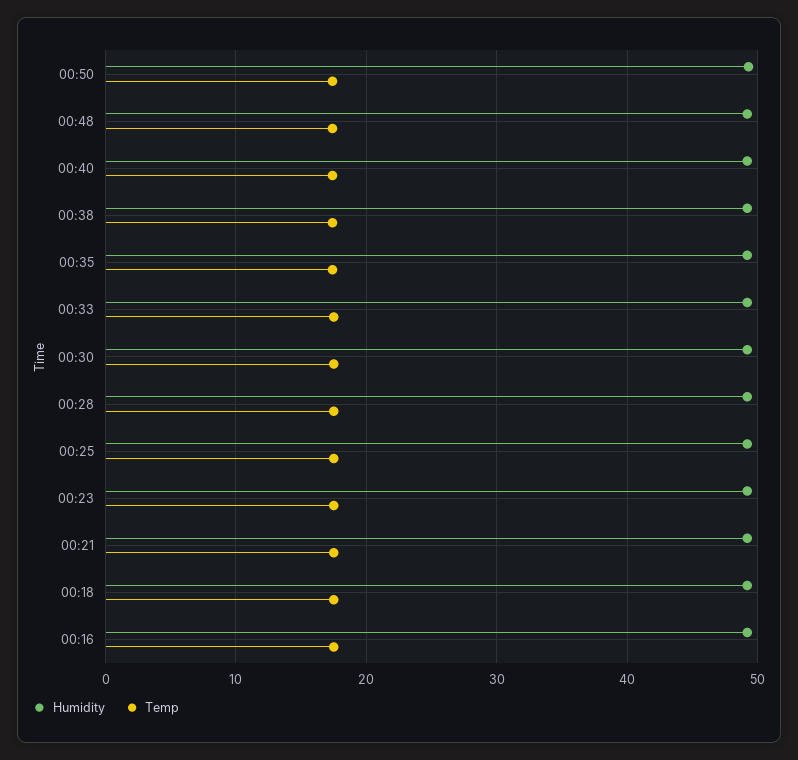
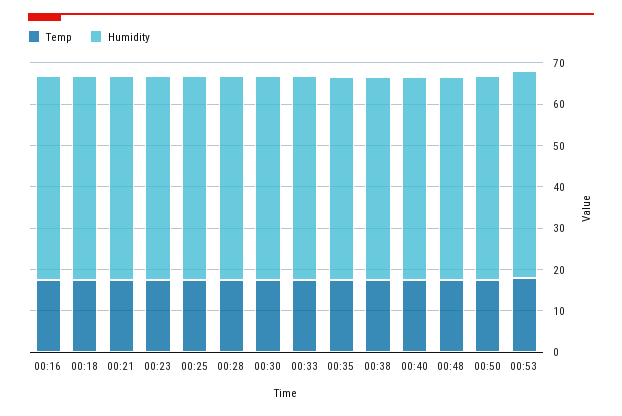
Temp, 00:53: none -> 18
Humidity, 00:53: none -> 50

